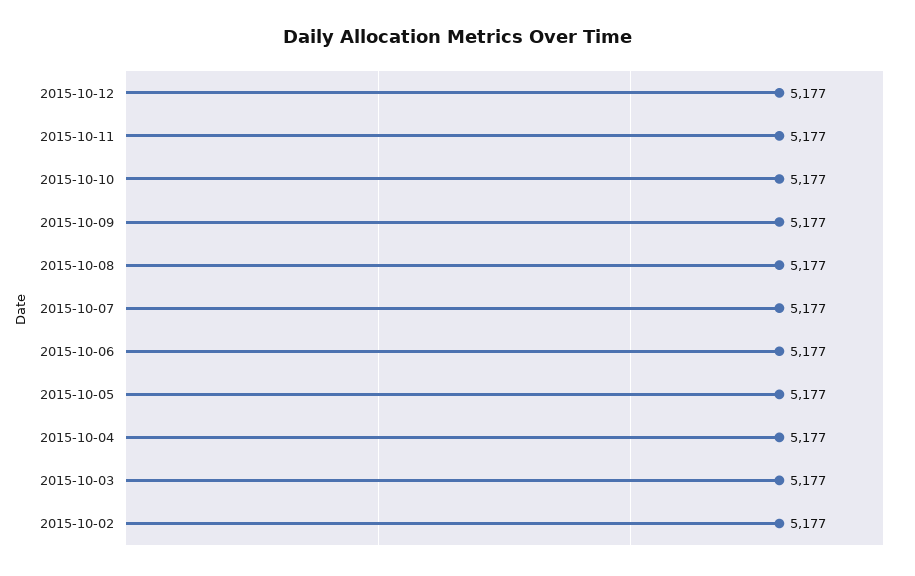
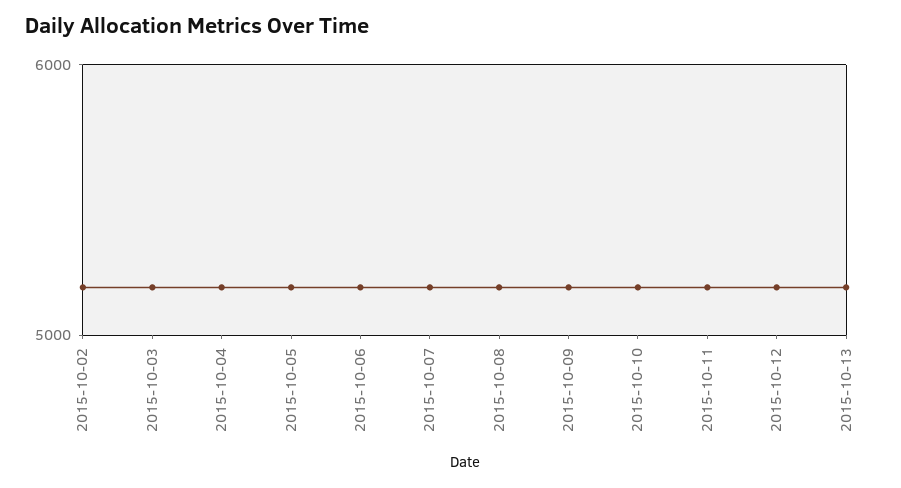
2015-10-13: none -> 5200

